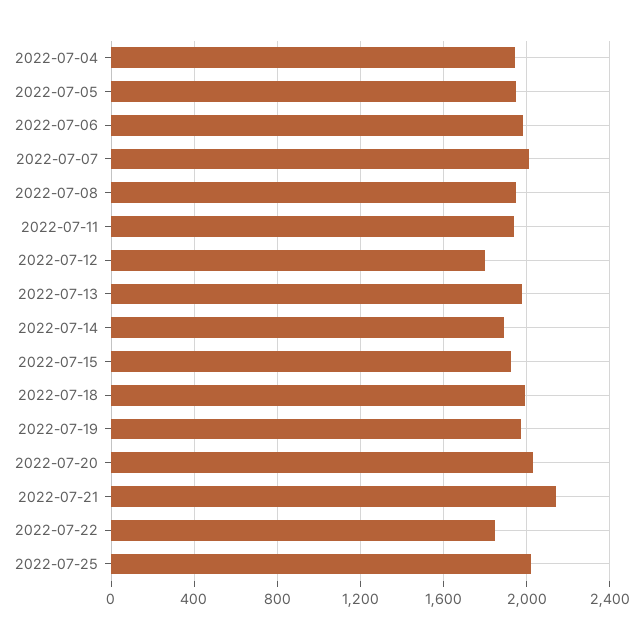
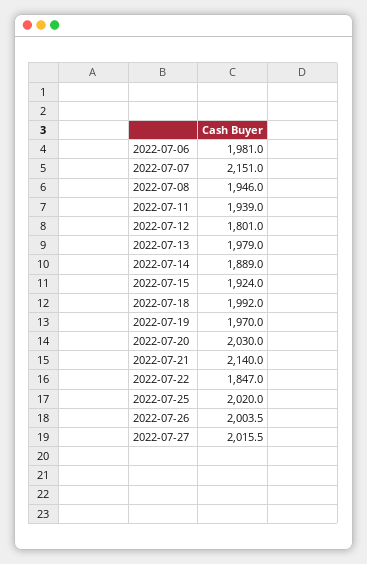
2022-07-04: 1950 -> none
2022-07-05: 1950 -> none
2022-07-07: 2000 -> 2151
2022-07-26: none -> 2003.5
2022-07-27: none -> 2015.5

